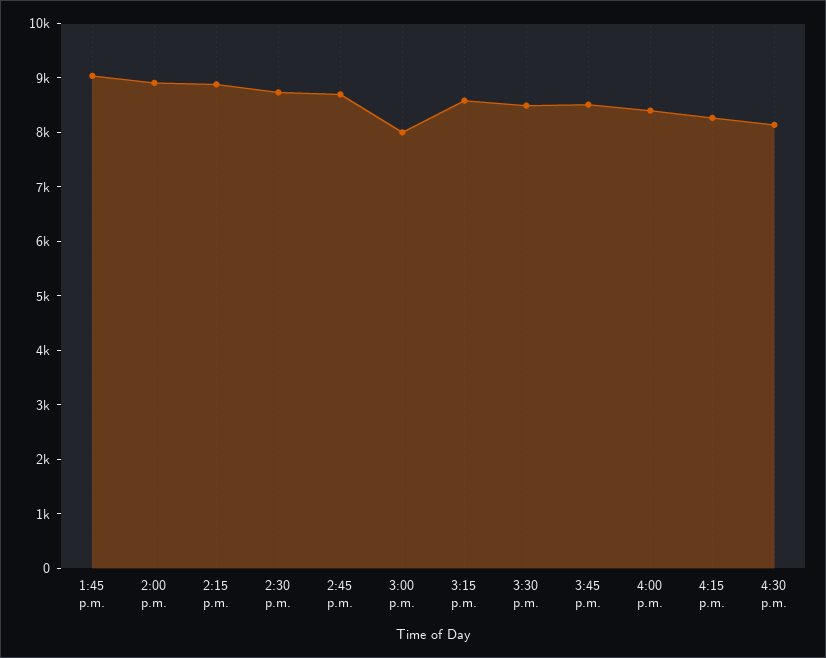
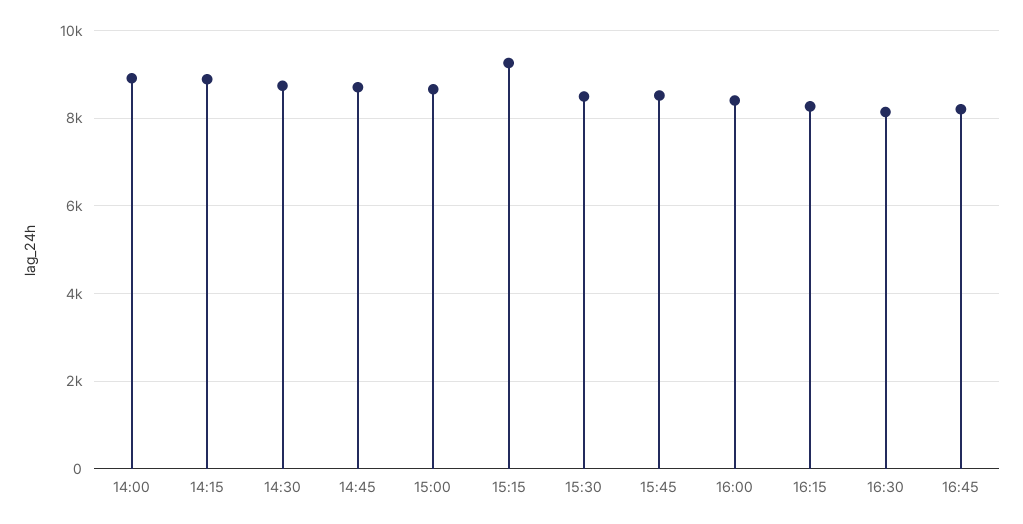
1:45 p.m.: 9000 -> none
3:00 p.m.: 8000 -> 8600
3:15 p.m.: 8600 -> 9200
16:45: none -> 8200

